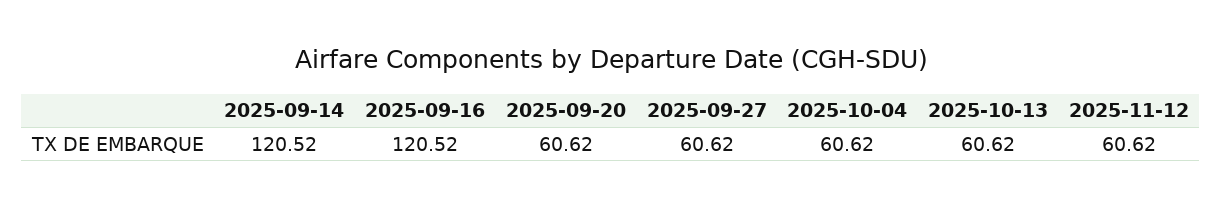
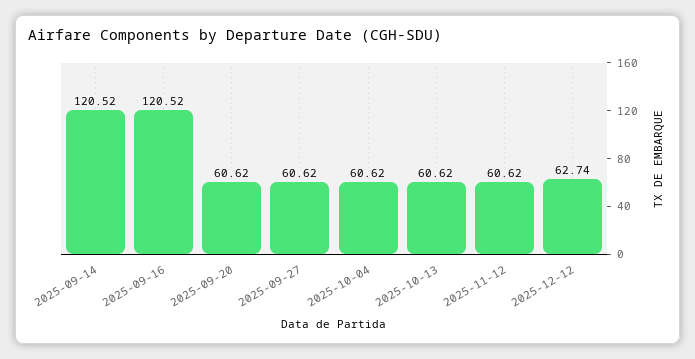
2025-12-12: none -> 62.74

